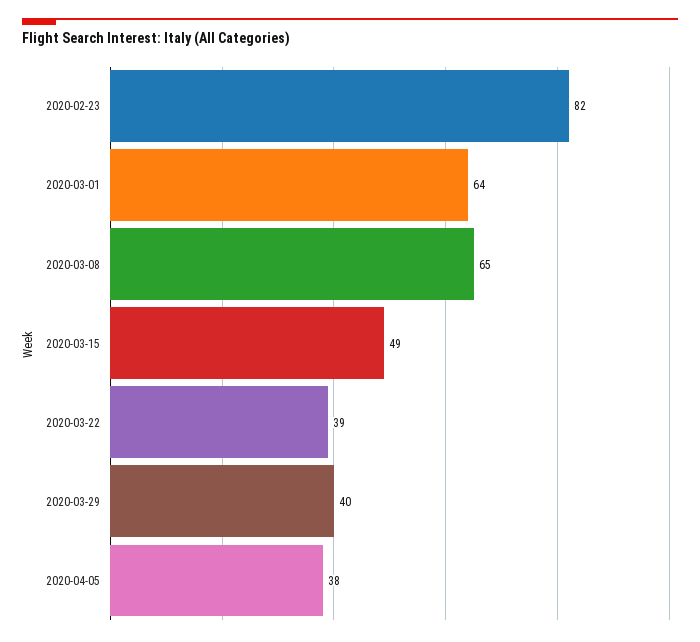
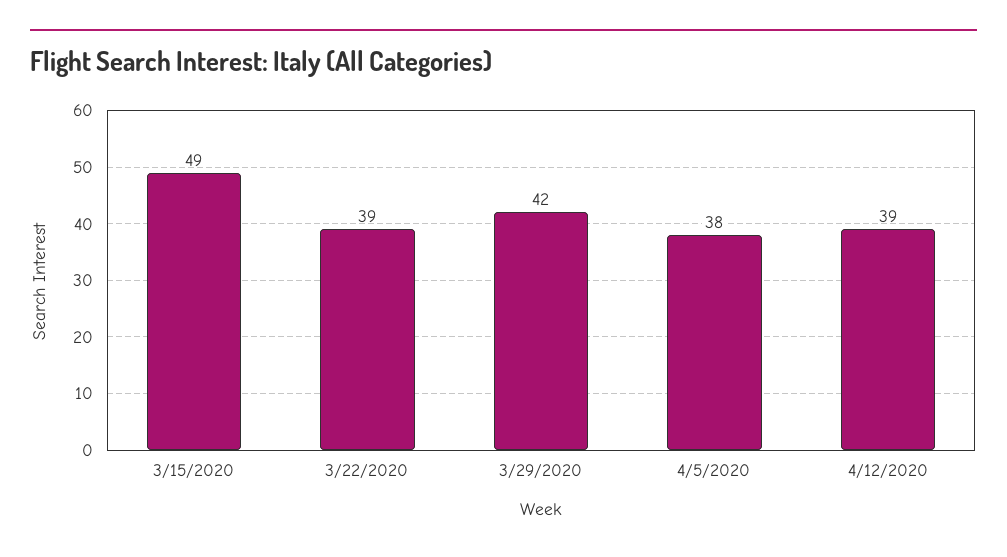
2020-02-23: 82 -> none
2020-03-01: 64 -> none
2020-03-08: 65 -> none
2020-03-29: 40 -> 42
4/12/2020: none -> 39

